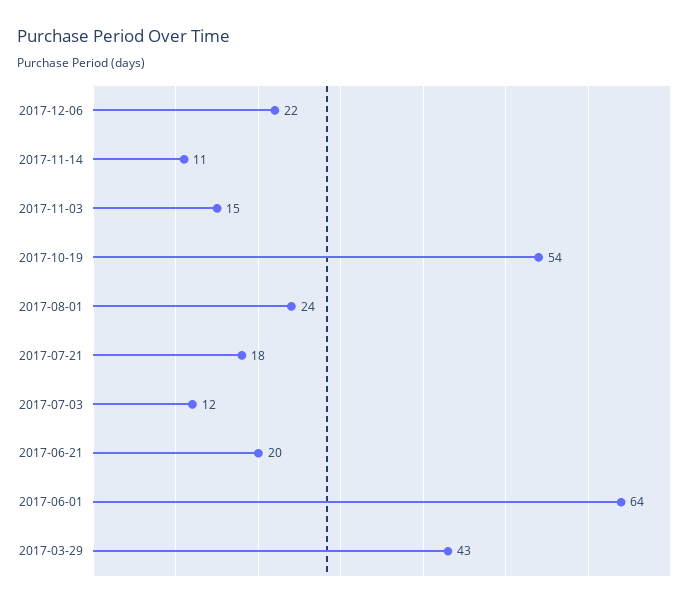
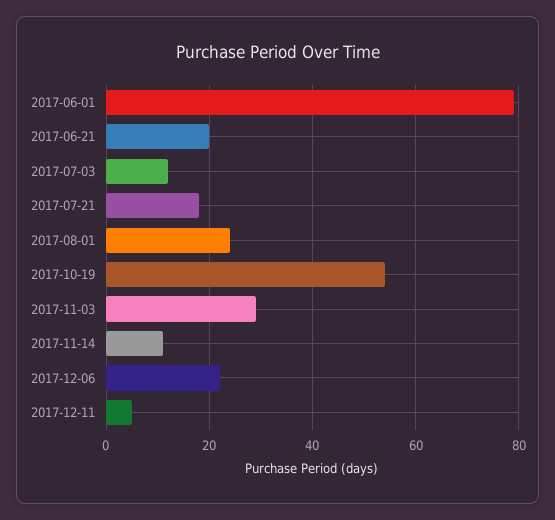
2017-11-03: 15 -> 30
2017-06-01: 64 -> 80
2017-03-29: 43 -> none
2017-12-11: none -> 5

